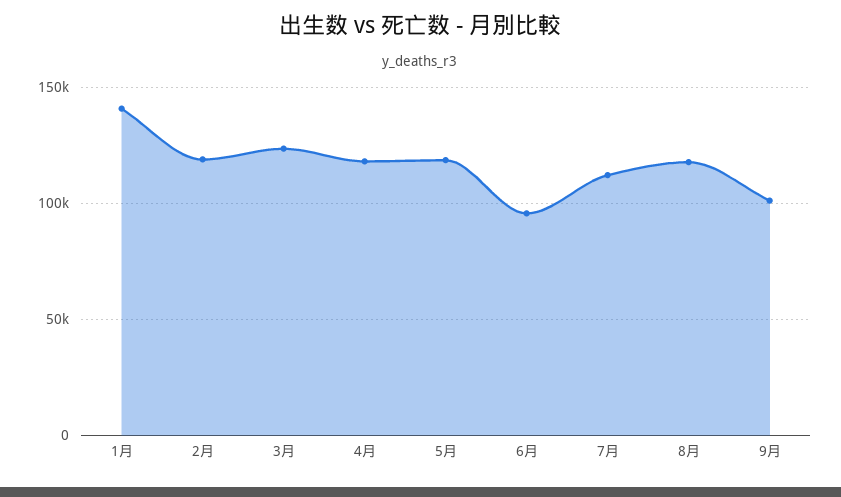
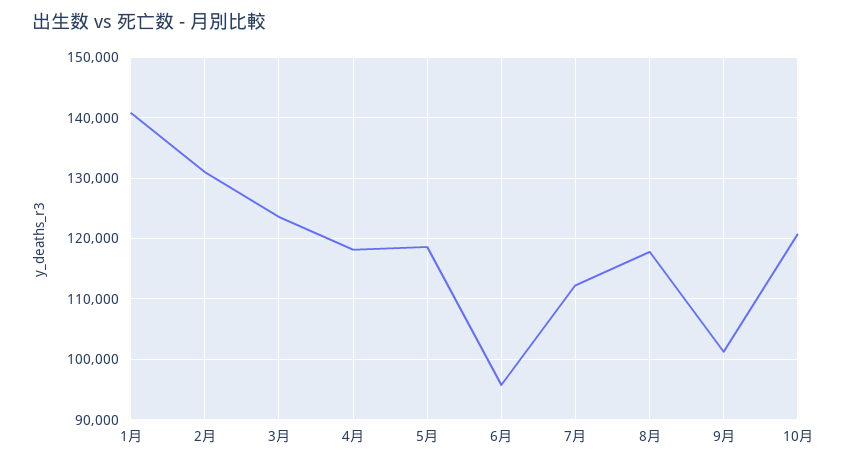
2月: 120000 -> 131000
10月: none -> 121000

